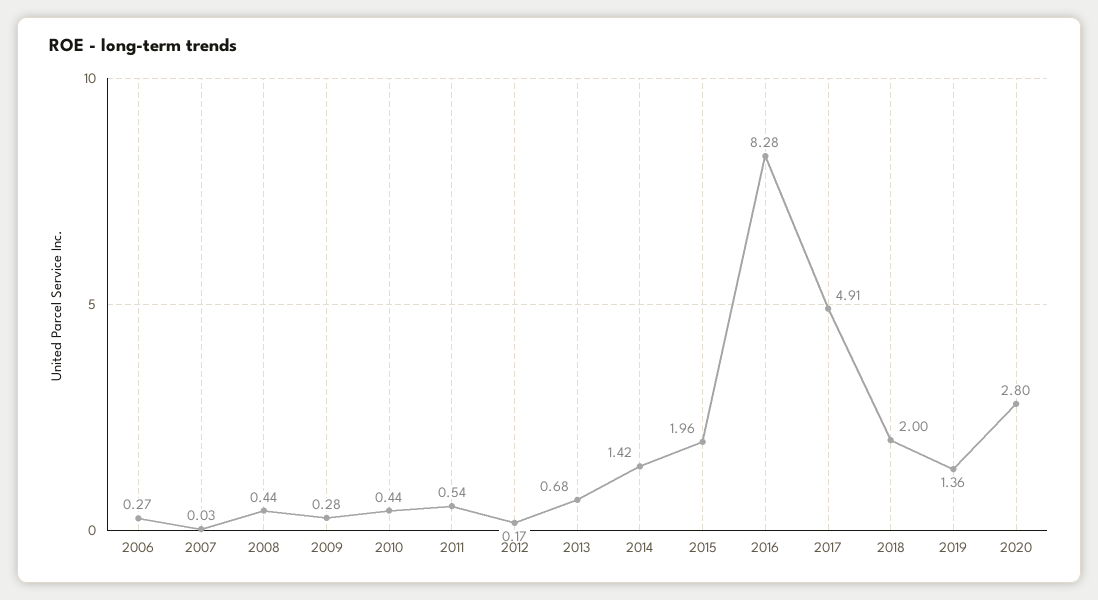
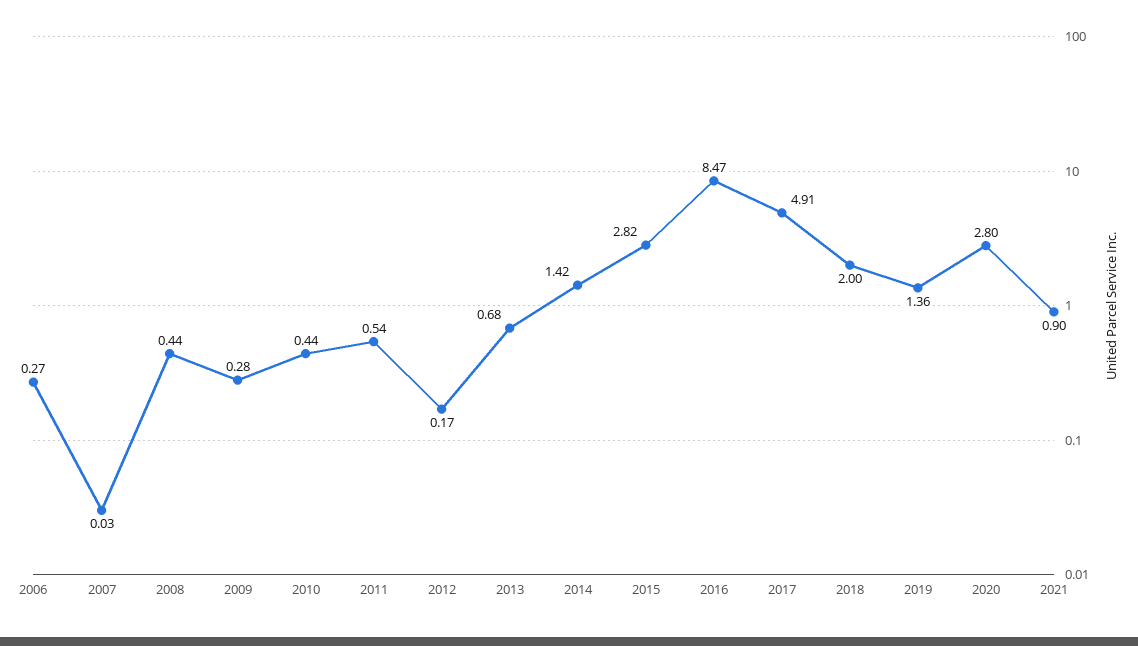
2015: 1.96 -> 2.82
2016: 8.28 -> 8.47
2021: none -> 0.9

